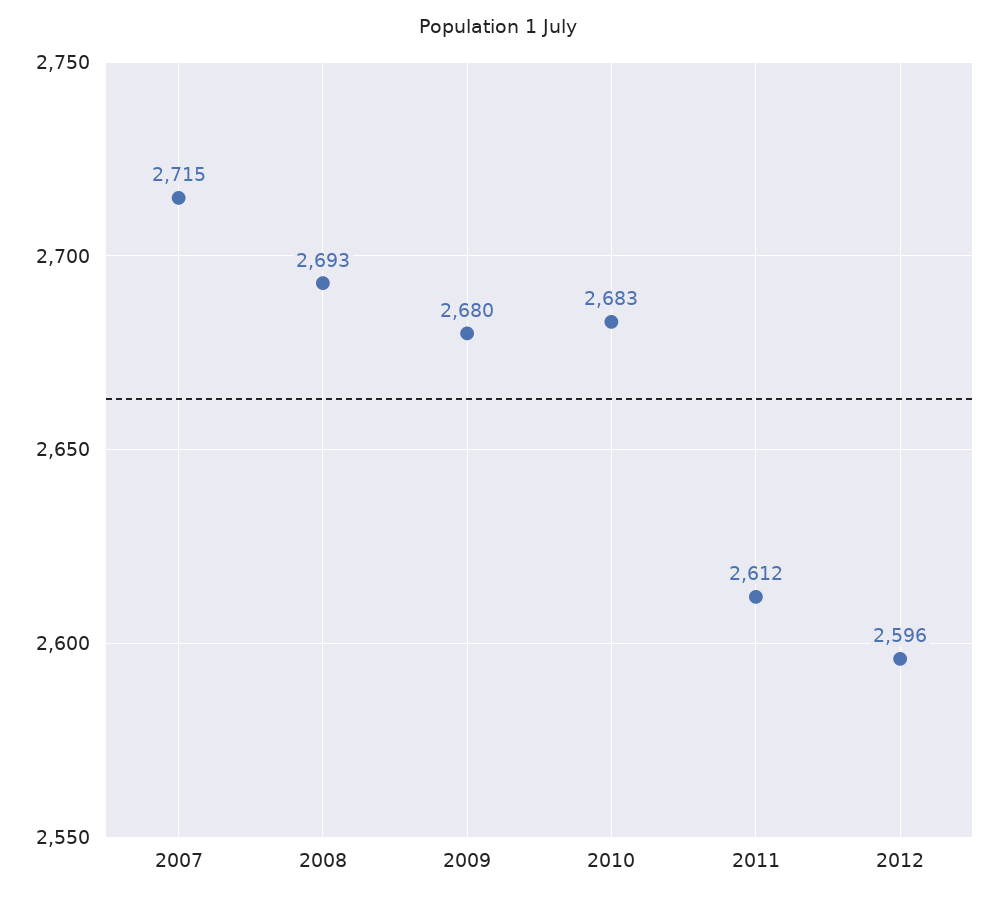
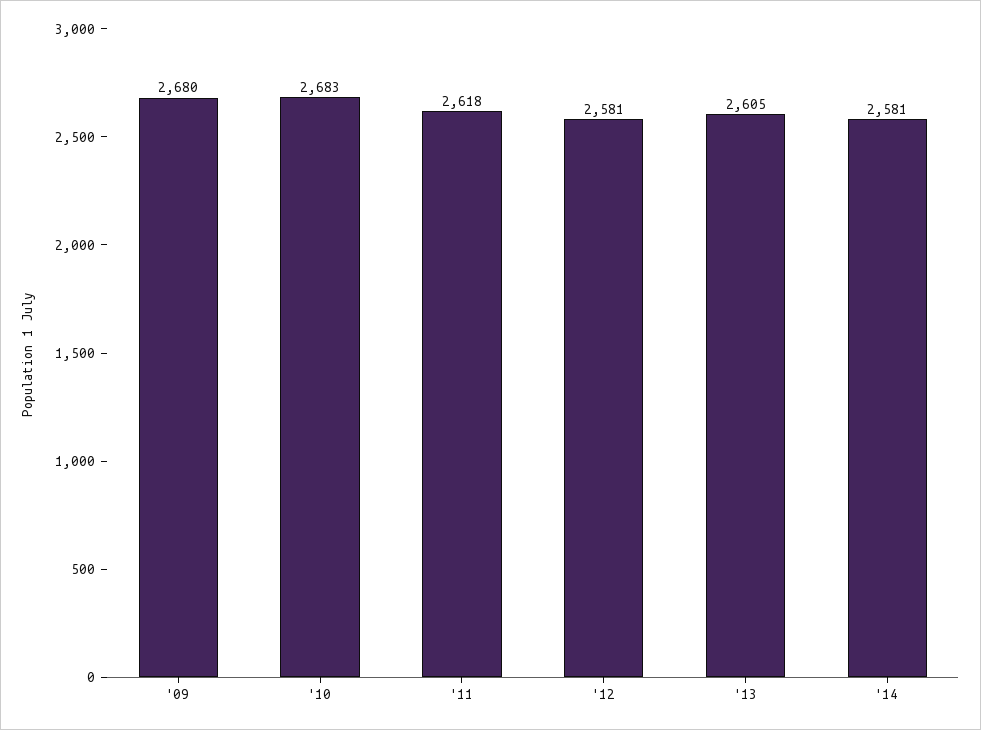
2007: 2715 -> none
2008: 2693 -> none
2011: 2612 -> 2618
2012: 2596 -> 2581
'13: none -> 2605
'14: none -> 2581

